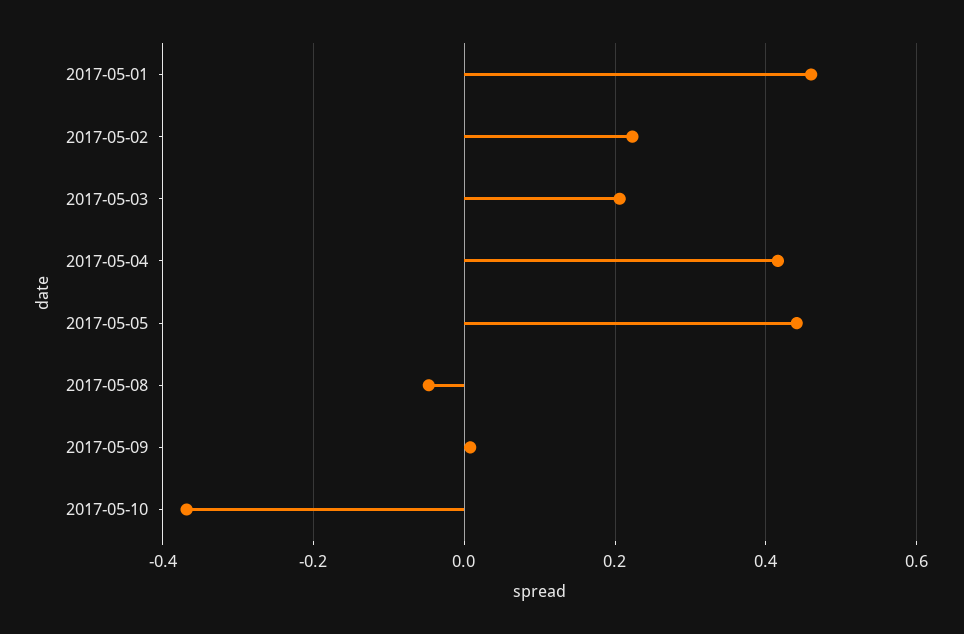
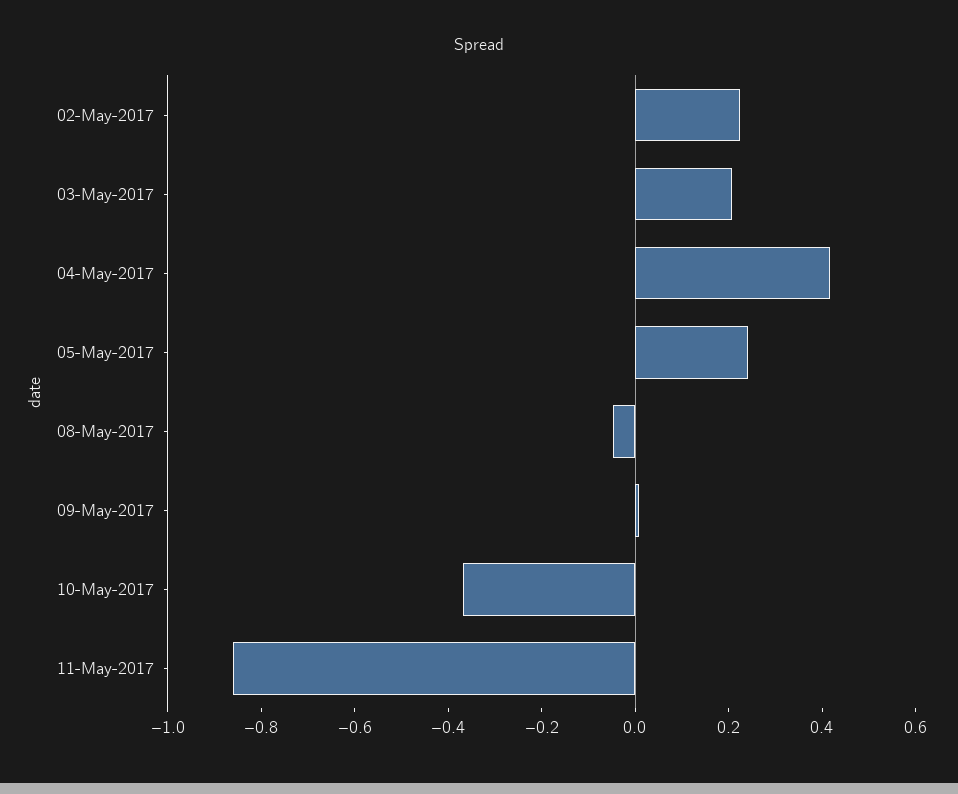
2017-05-01: 0.46 -> none
2017-05-05: 0.44 -> 0.25
11-May-2017: none -> -0.85

